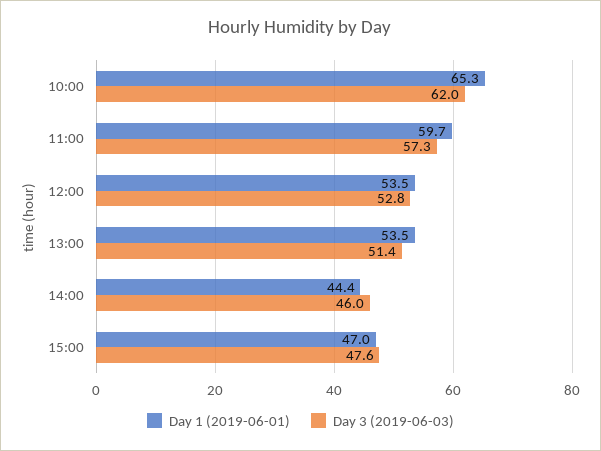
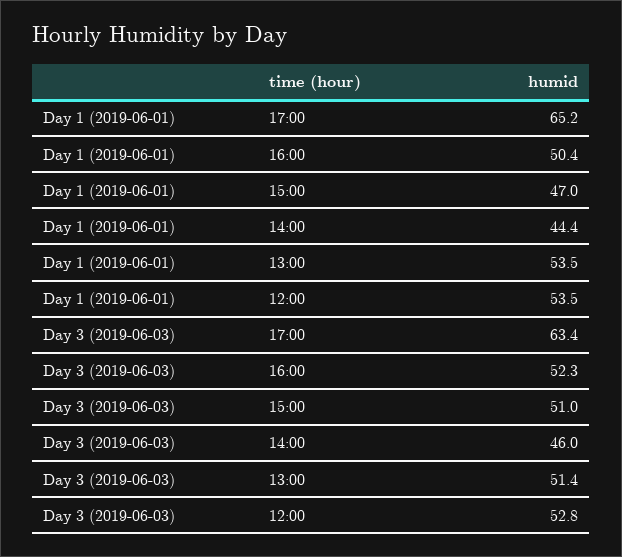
Day 1 (2019-06-01), 10:00: 65.3 -> none
Day 3 (2019-06-03), 10:00: 62 -> none
Day 1 (2019-06-01), 11:00: 59.7 -> none
Day 3 (2019-06-03), 11:00: 57.3 -> none
Day 3 (2019-06-03), 15:00: 47.6 -> 51
Day 1 (2019-06-01), 17:00: none -> 65.2
Day 1 (2019-06-01), 16:00: none -> 50.4
Day 3 (2019-06-03), 17:00: none -> 63.4
Day 3 (2019-06-03), 16:00: none -> 52.3

